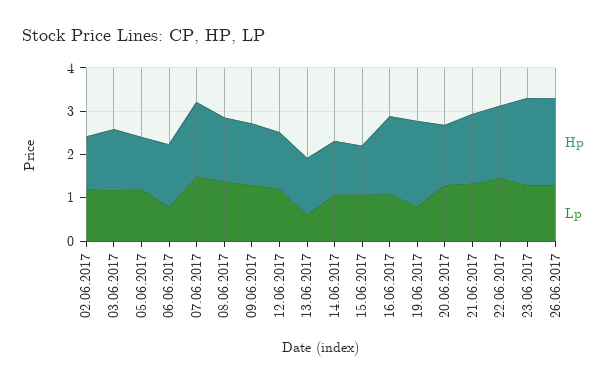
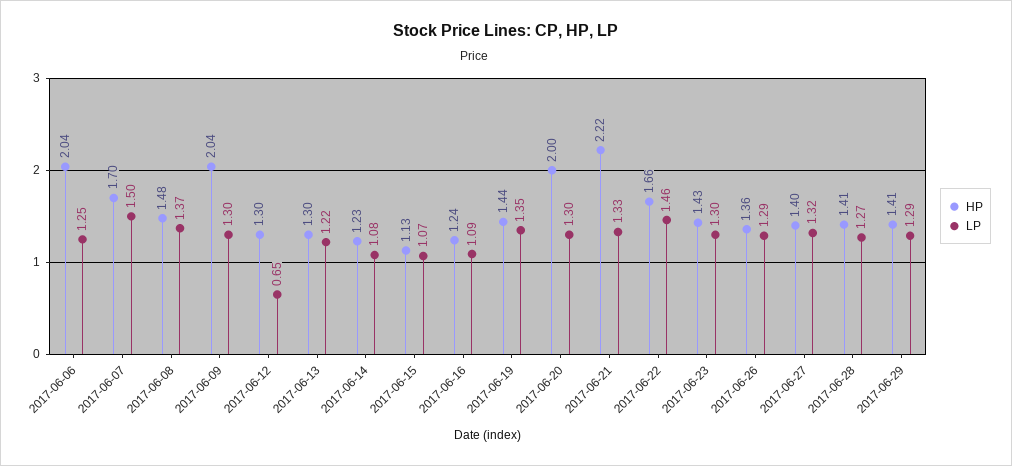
Hp, 02.06.2017: 1.2 -> none
Lp, 02.06.2017: 1.2 -> none
Hp, 03.06.2017: 1.4 -> none
Lp, 03.06.2017: 1.2 -> none
Hp, 05.06.2017: 1.2 -> none
Lp, 05.06.2017: 1.2 -> none
Hp, 06.06.2017: 1.4 -> 2.04
Lp, 06.06.2017: 0.8 -> 1.25
Hp, 09.06.2017: 1.4 -> 2.04
Lp, 12.06.2017: 1.2 -> 0.65
Lp, 13.06.2017: 0.6 -> 1.22
Hp, 16.06.2017: 1.8 -> 1.24
Hp, 19.06.2017: 2 -> 1.44
Lp, 19.06.2017: 0.8 -> 1.35
Hp, 20.06.2017: 1.4 -> 2
Hp, 21.06.2017: 1.6 -> 2.22
Hp, 23.06.2017: 2 -> 1.43
Hp, 26.06.2017: 2 -> 1.36
Hp, 2017-06-27: none -> 1.4
Lp, 2017-06-27: none -> 1.32
Hp, 2017-06-28: none -> 1.41
Lp, 2017-06-28: none -> 1.27
Hp, 2017-06-29: none -> 1.41
Lp, 2017-06-29: none -> 1.29

